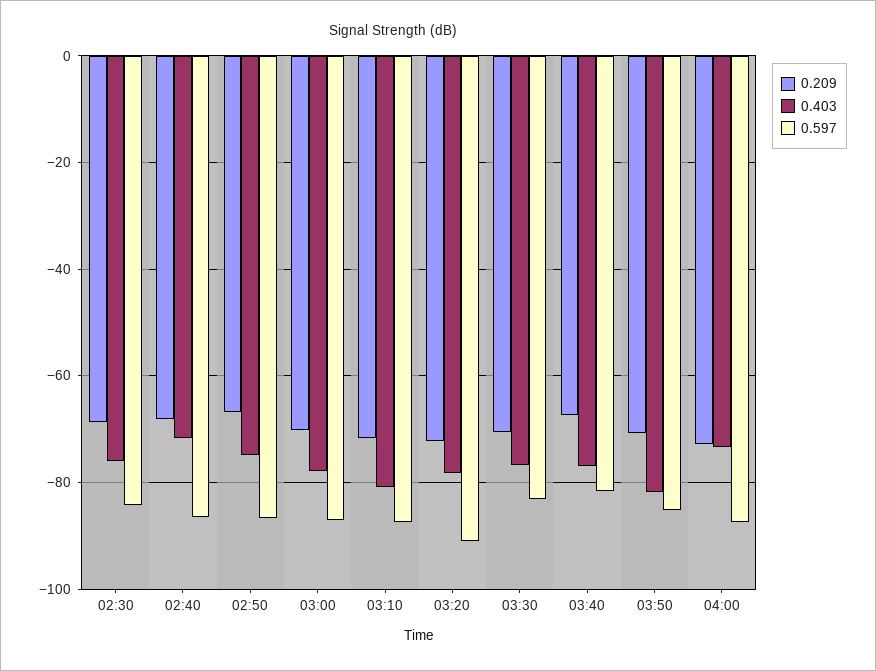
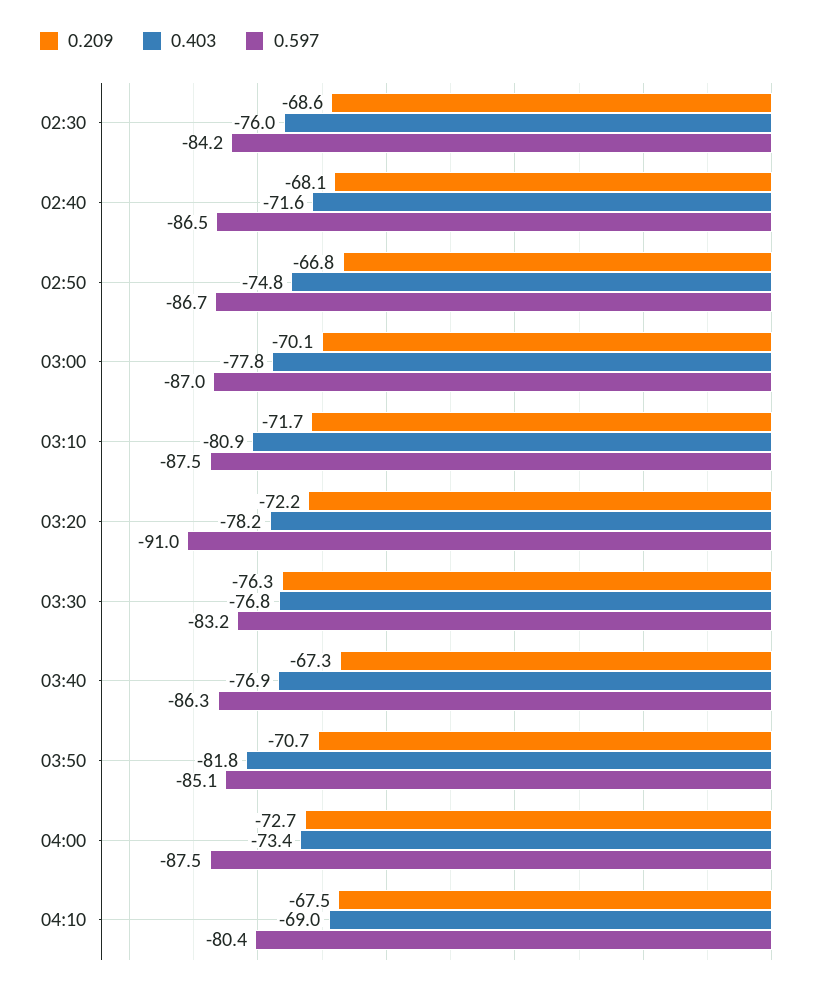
0.209, 03:30: -70 -> -76.3
0.597, 03:40: -82 -> -86.3
0.209, 04:10: none -> -67.5
0.403, 04:10: none -> -69
0.597, 04:10: none -> -80.4

